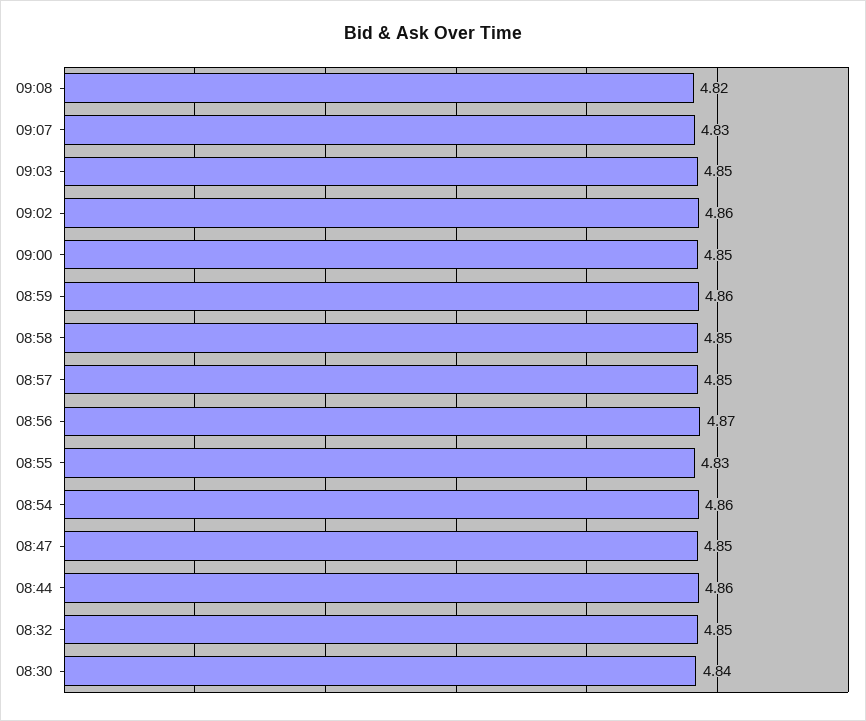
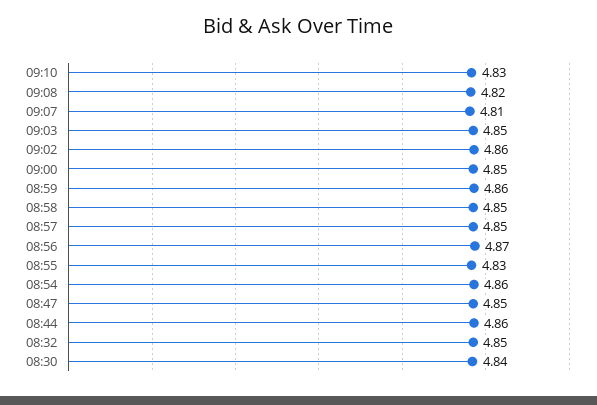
09:07: 4.83 -> 4.81
09:10: none -> 4.83

